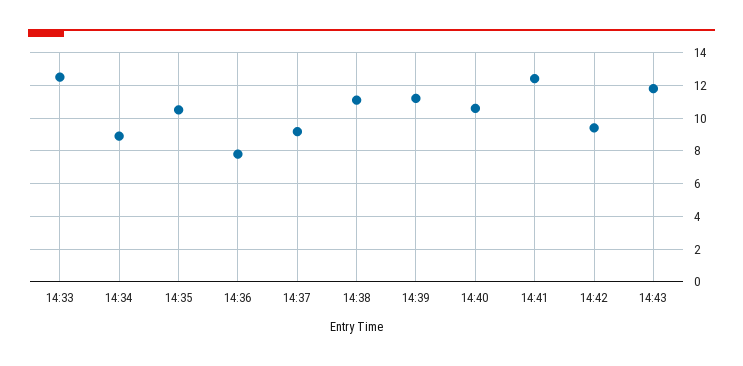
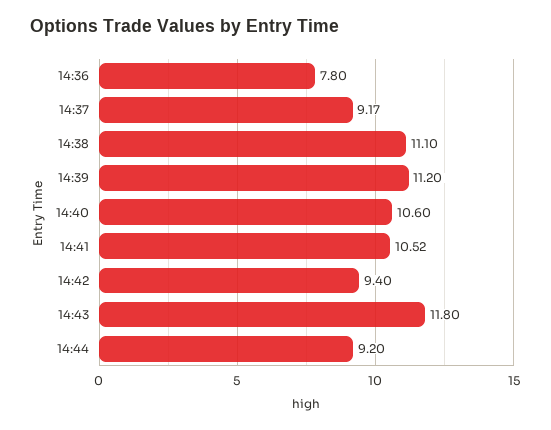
14:33: 12.5 -> none
14:34: 9 -> none
14:35: 10.5 -> none
14:41: 12.5 -> 10.52
14:44: none -> 9.2

